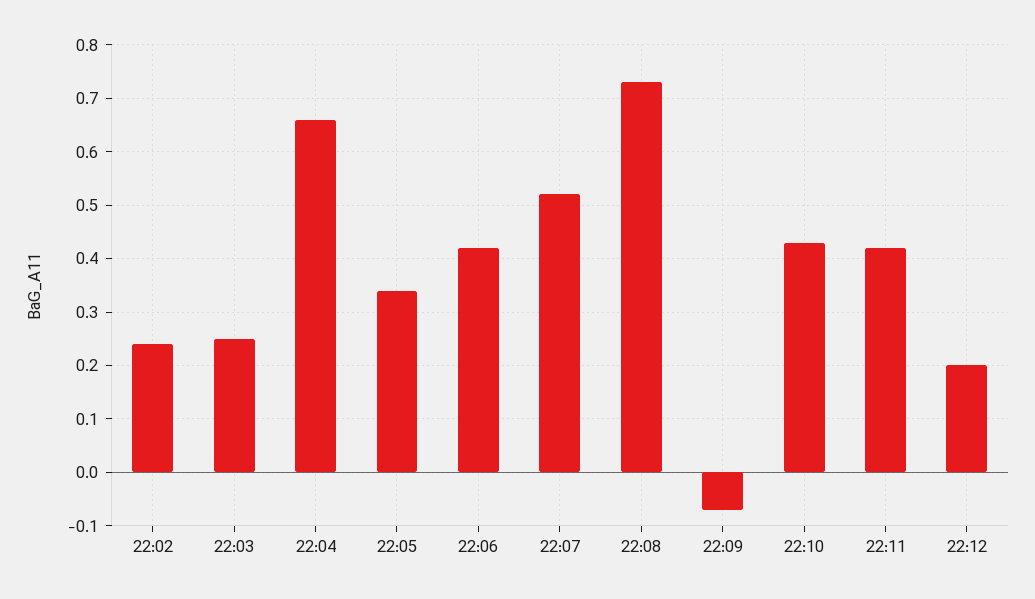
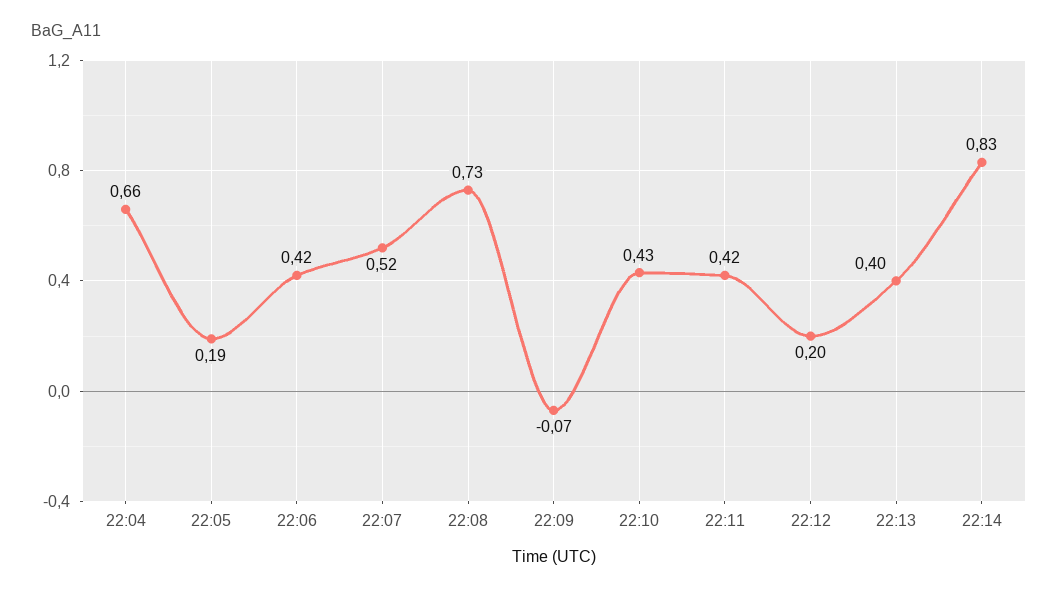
22:02: 0.25 -> none
22:03: 0.25 -> none
22:05: 0.35 -> 0.19
22:13: none -> 0.4
22:14: none -> 0.83

